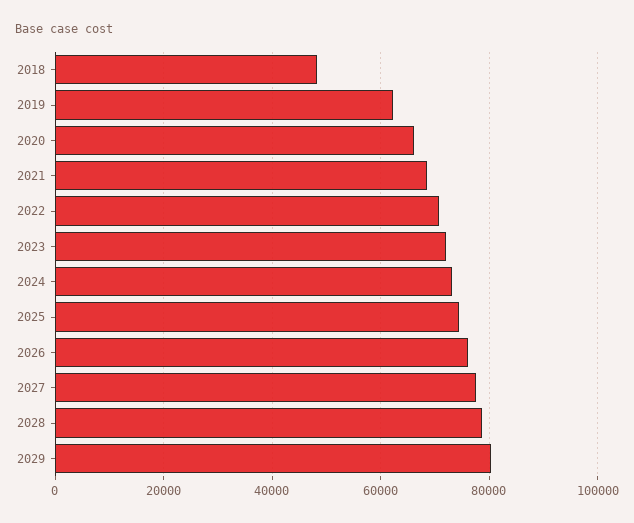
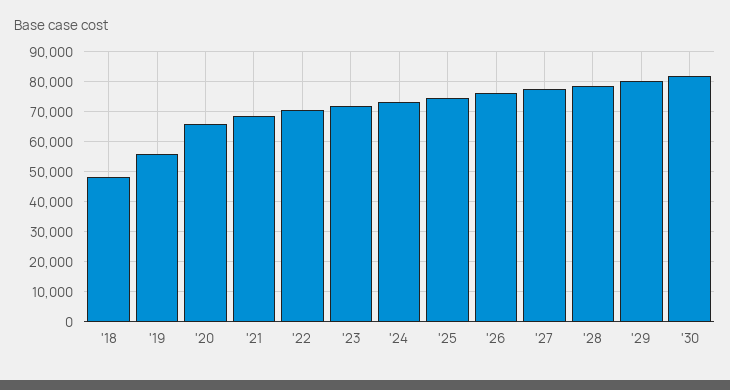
2019: 62000 -> 56000
'30: none -> 82000

